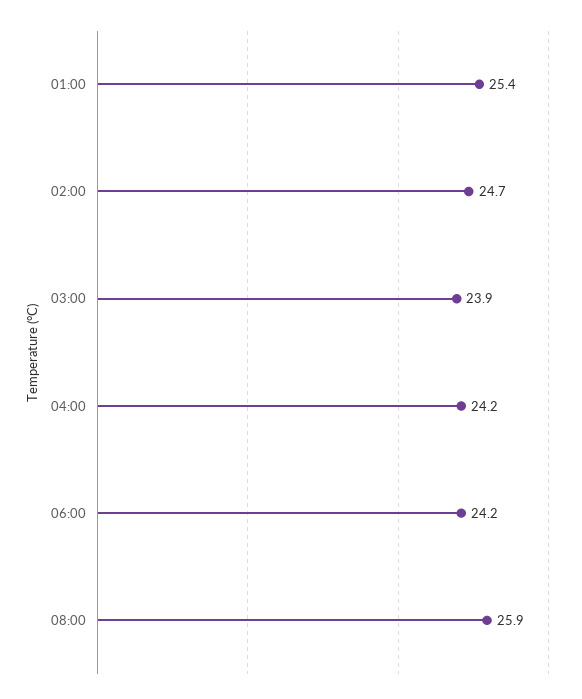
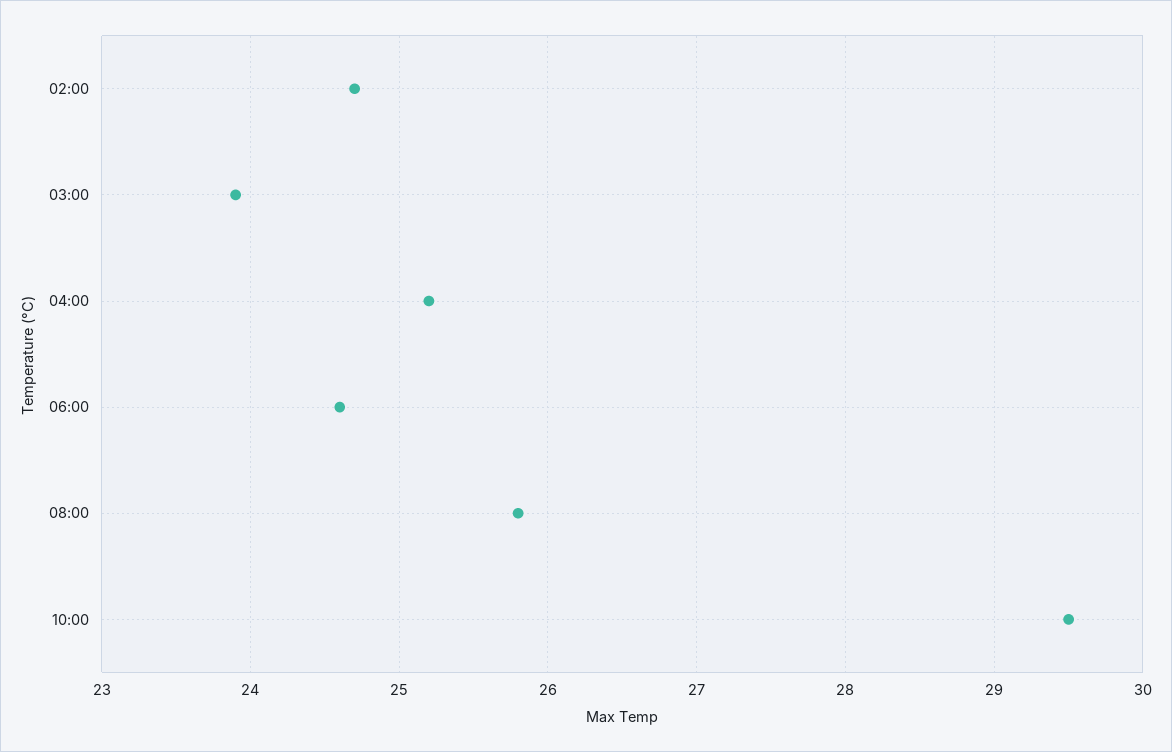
01:00: 25.4 -> none
04:00: 24.2 -> 25.2
06:00: 24.2 -> 24.6
08:00: 25.9 -> 25.8
10:00: none -> 29.5

